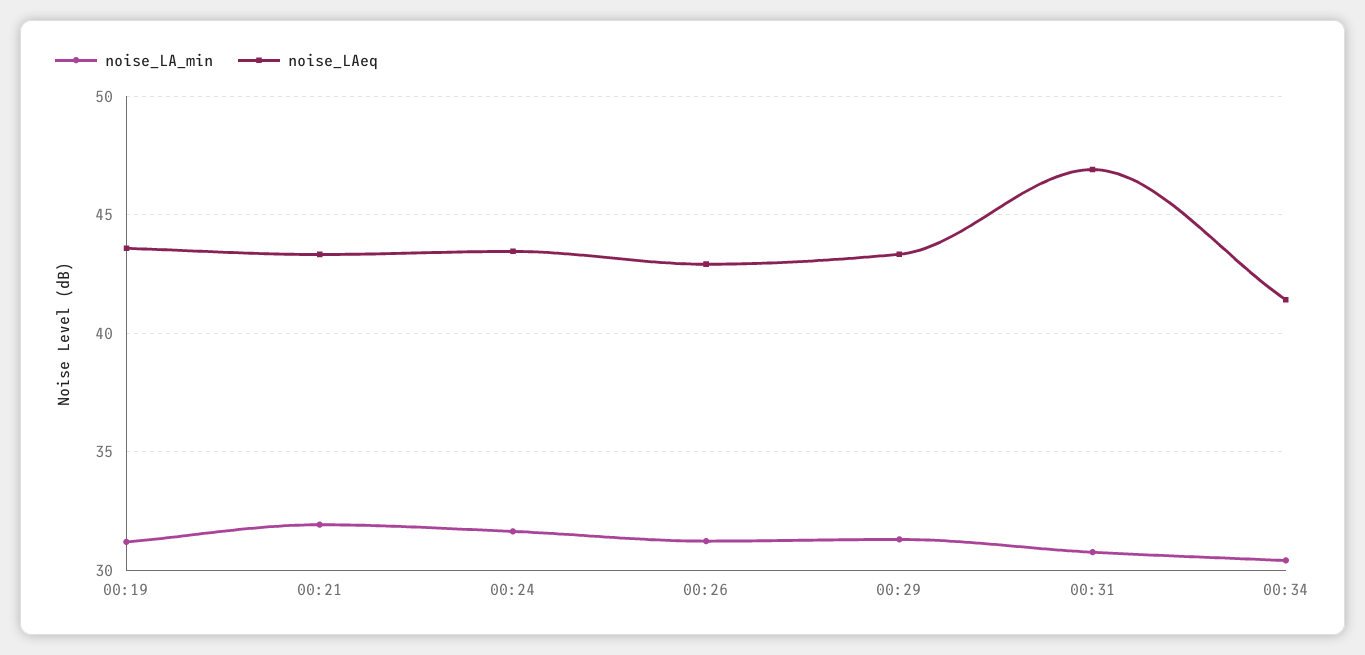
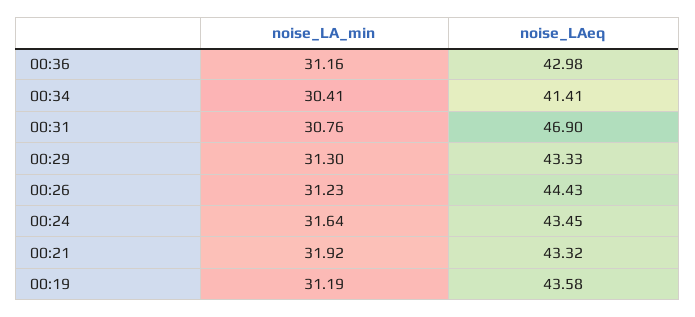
noise_LAeq, 00:26: 43 -> 44.43
noise_LA_min, 00:36: none -> 31.16
noise_LAeq, 00:36: none -> 42.98

